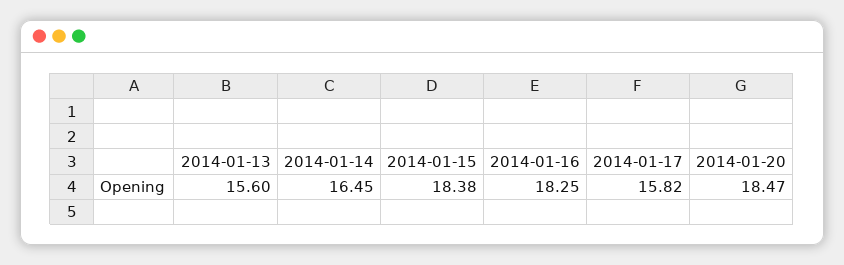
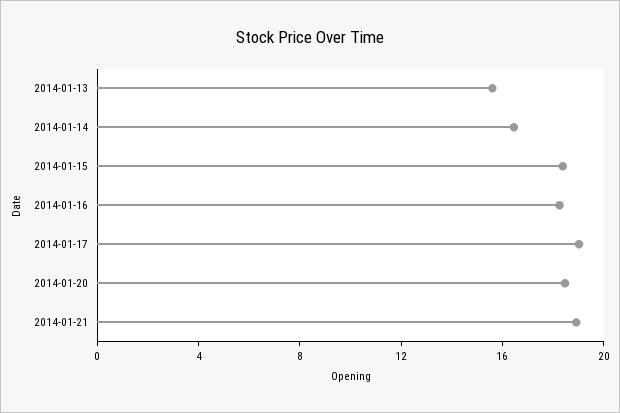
2014-01-17: 15.82 -> 19
2014-01-21: none -> 19

